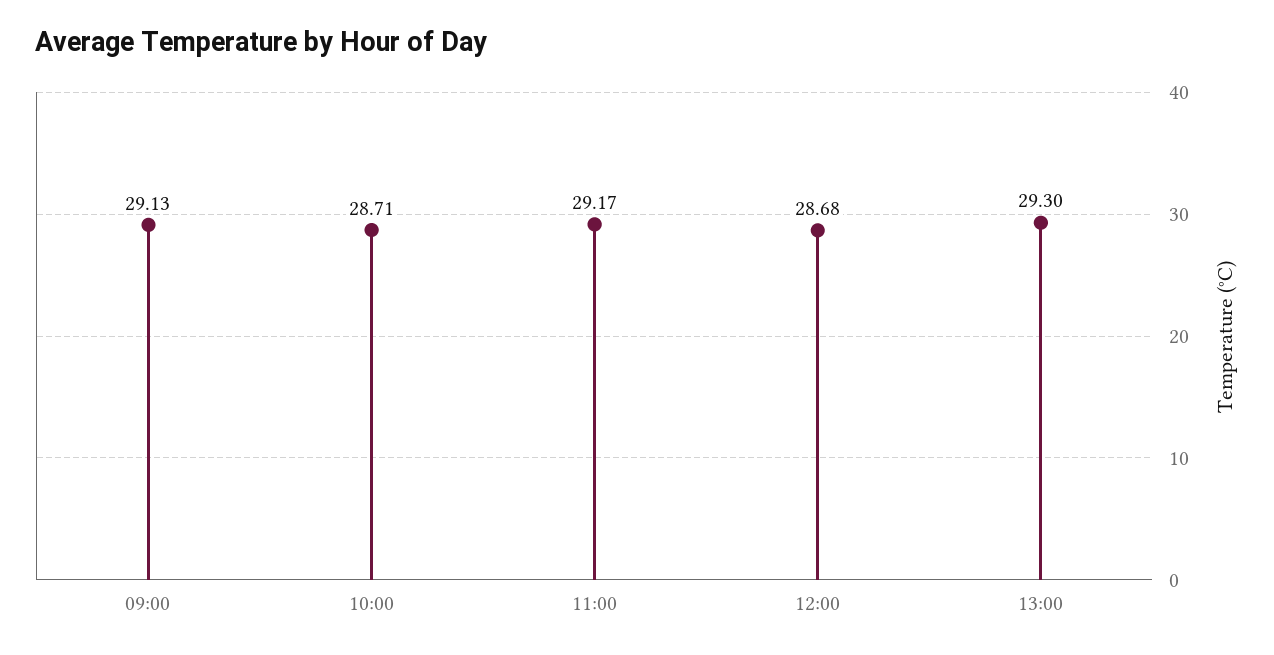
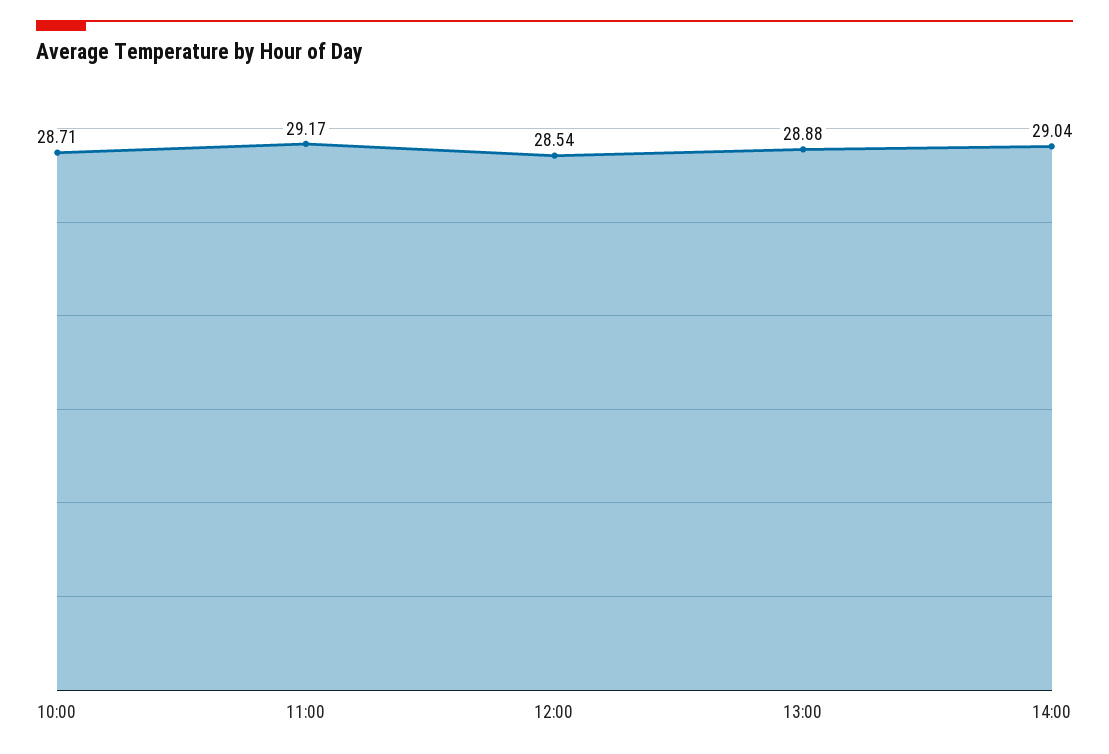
09:00: 29.13 -> none
12:00: 28.68 -> 28.54
13:00: 29.3 -> 28.88
14:00: none -> 29.04

